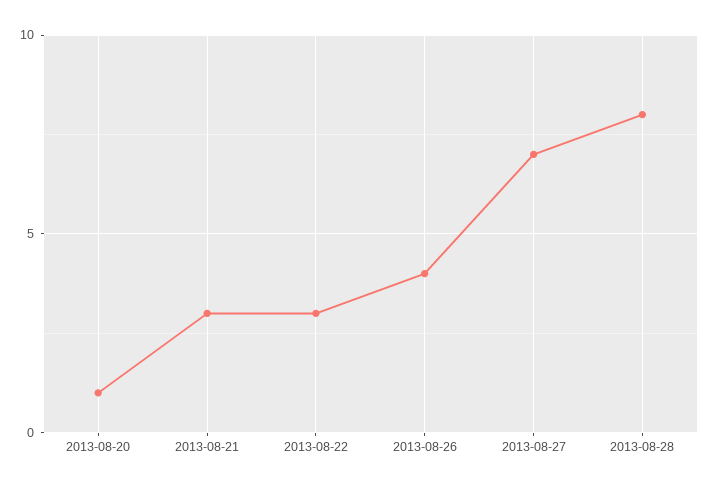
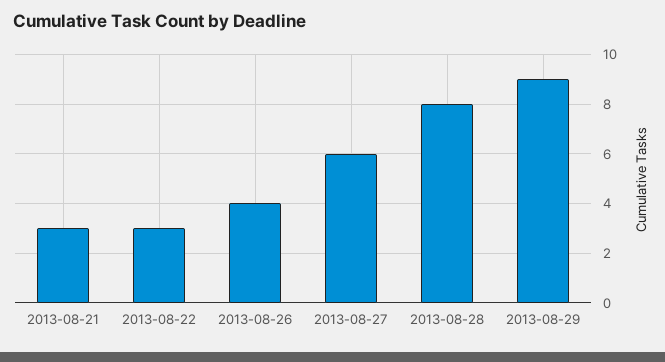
2013-08-20: 1 -> none
2013-08-27: 7 -> 6
2013-08-29: none -> 9

